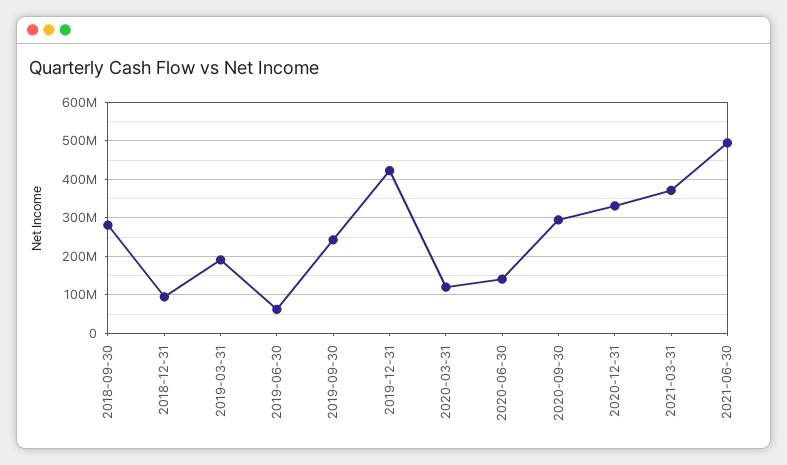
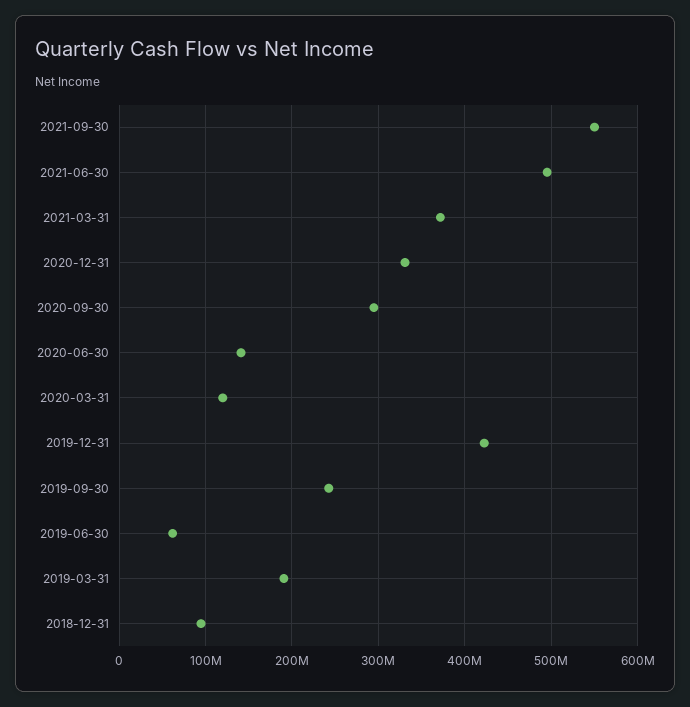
2018-09-30: 280000000 -> none
2021-09-30: none -> 550000000

